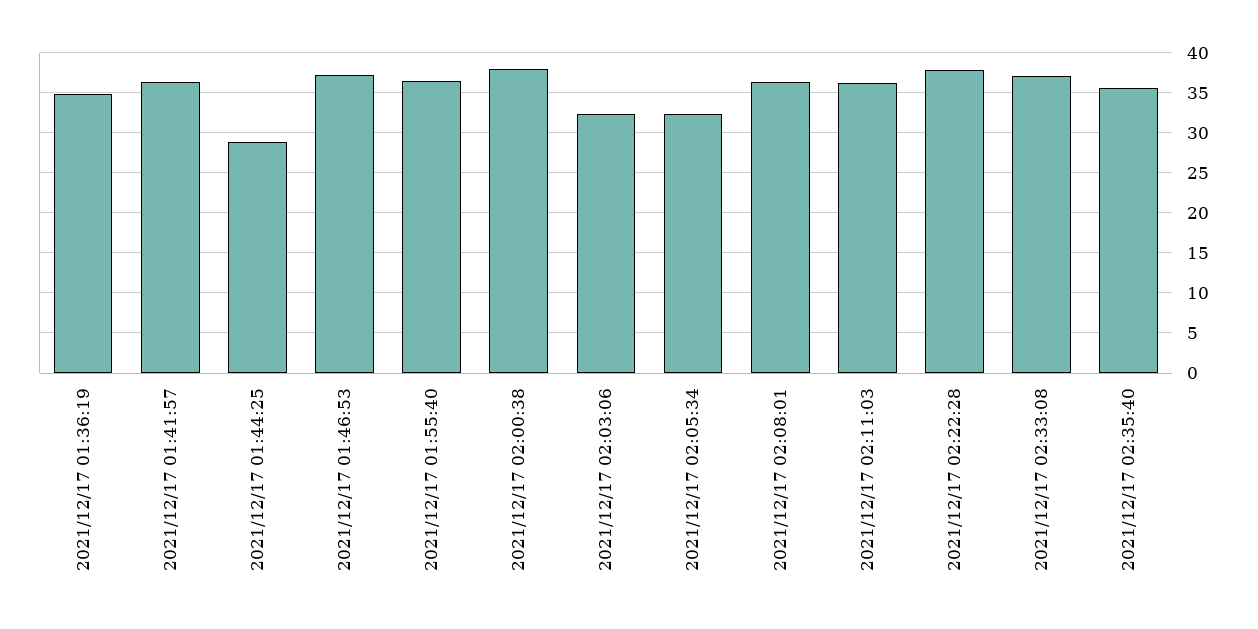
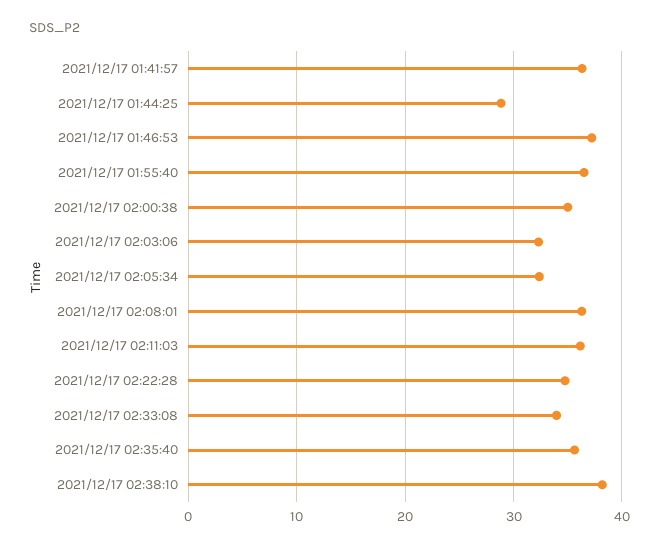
2021/12/17 01:36:19: 35 -> none
2021/12/17 02:00:38: 38 -> 35
2021/12/17 02:22:28: 38 -> 35
2021/12/17 02:33:08: 37 -> 34
2021/12/17 02:38:10: none -> 38

